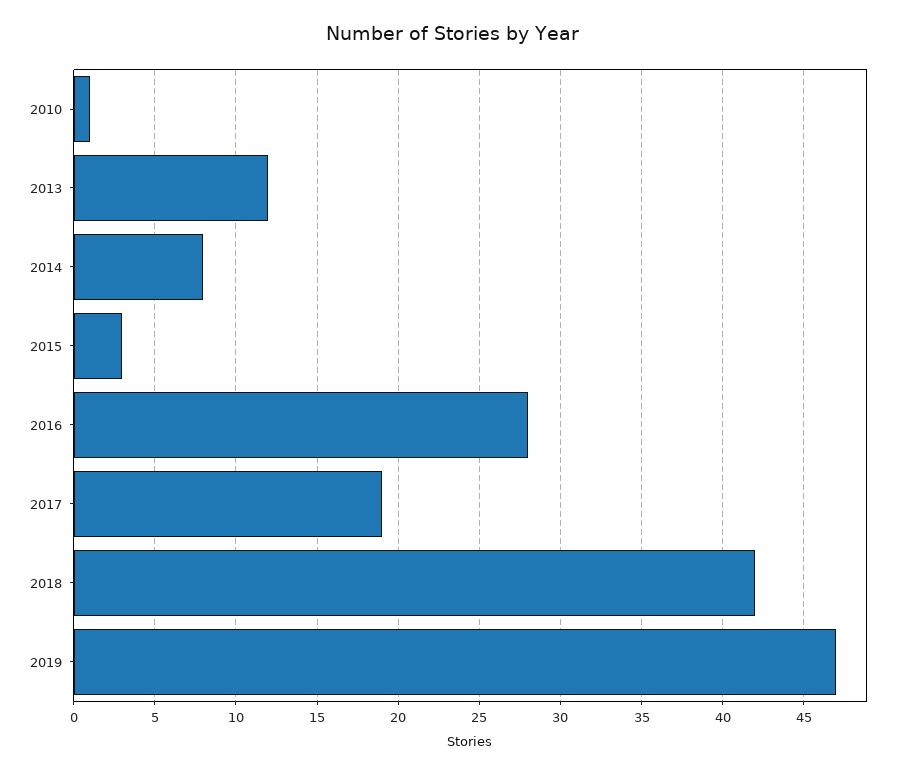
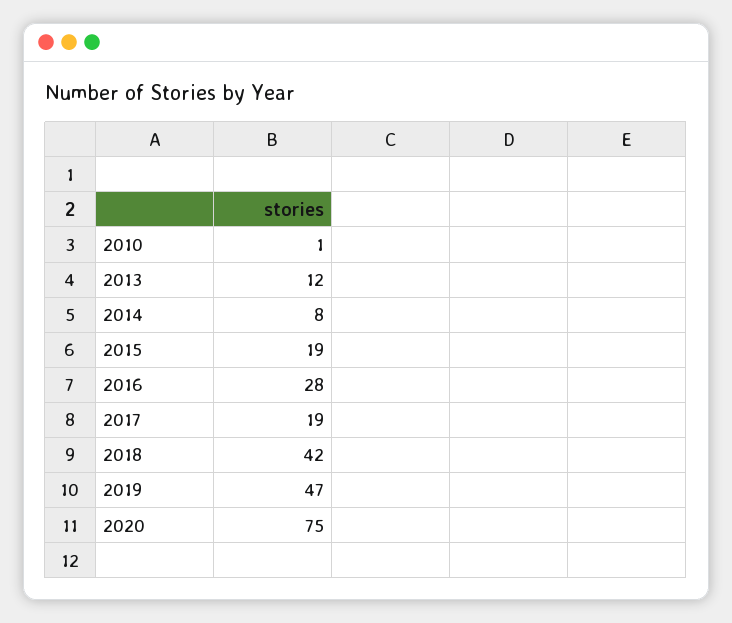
2015: 3 -> 19
2020: none -> 75

